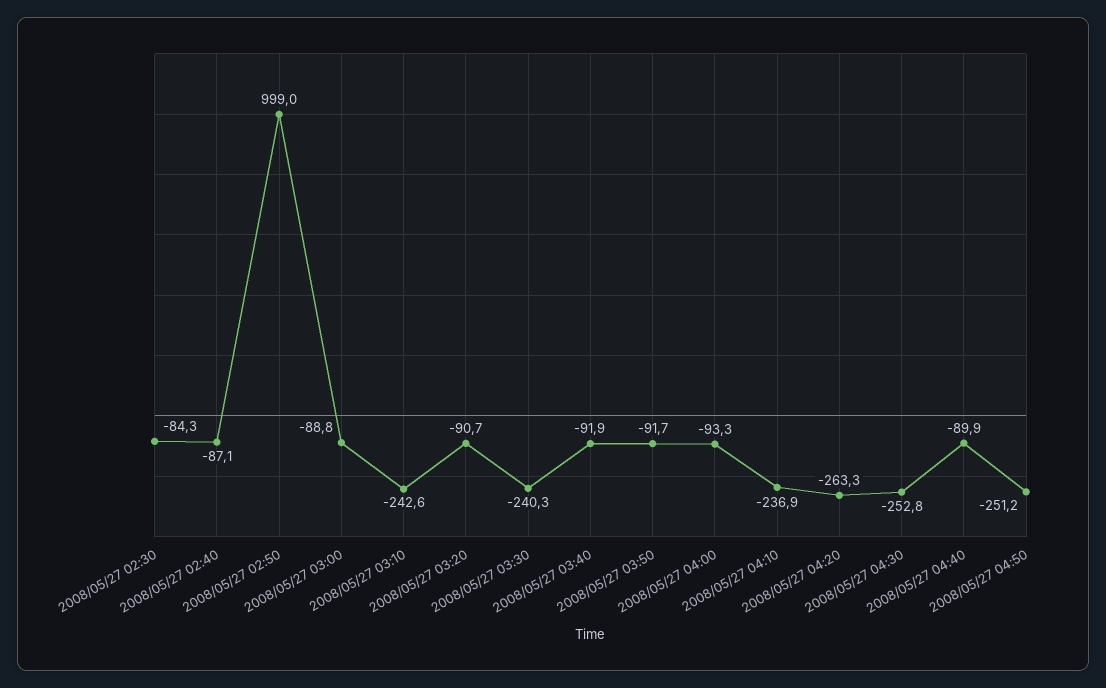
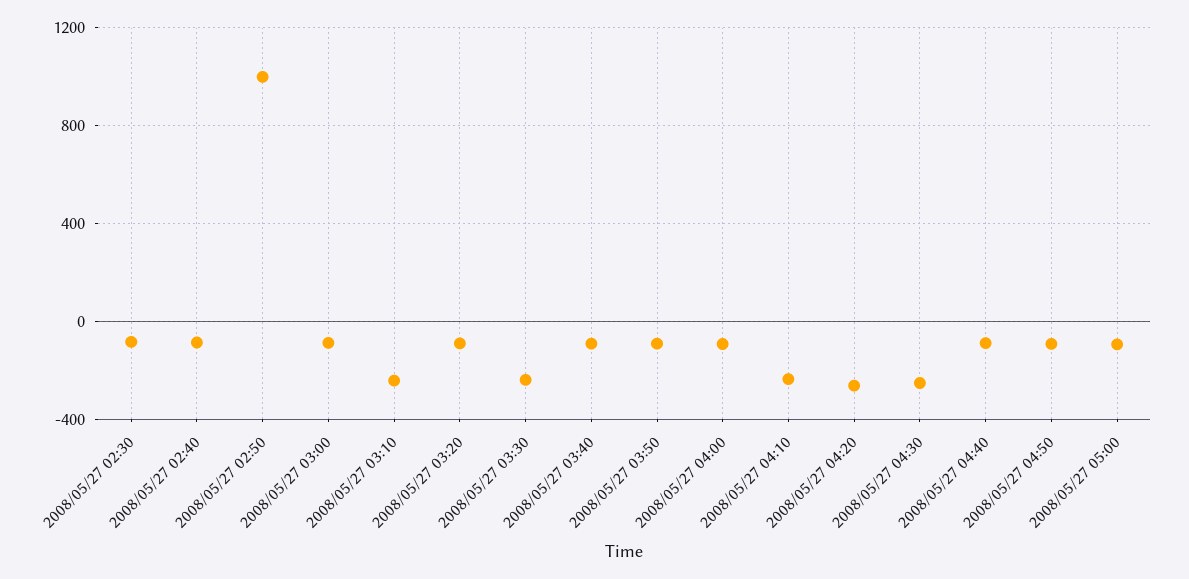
2008/05/27 04:50: -251.2 -> -100
2008/05/27 05:00: none -> -100

